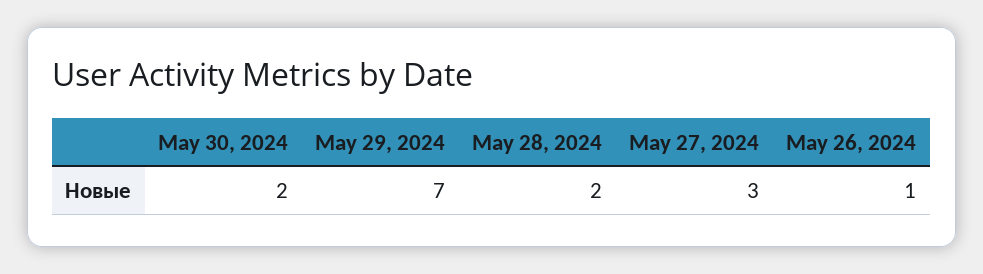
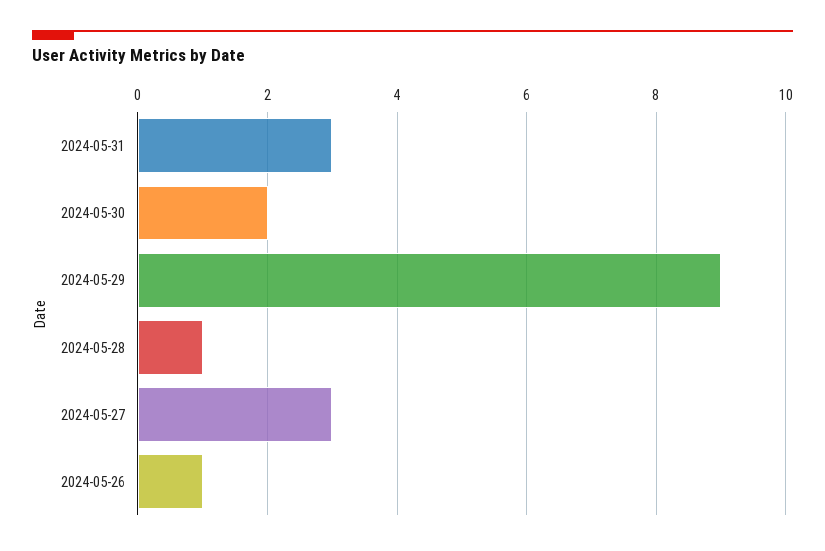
May 29, 2024: 7 -> 9
May 28, 2024: 2 -> 1
2024-05-31: none -> 3

